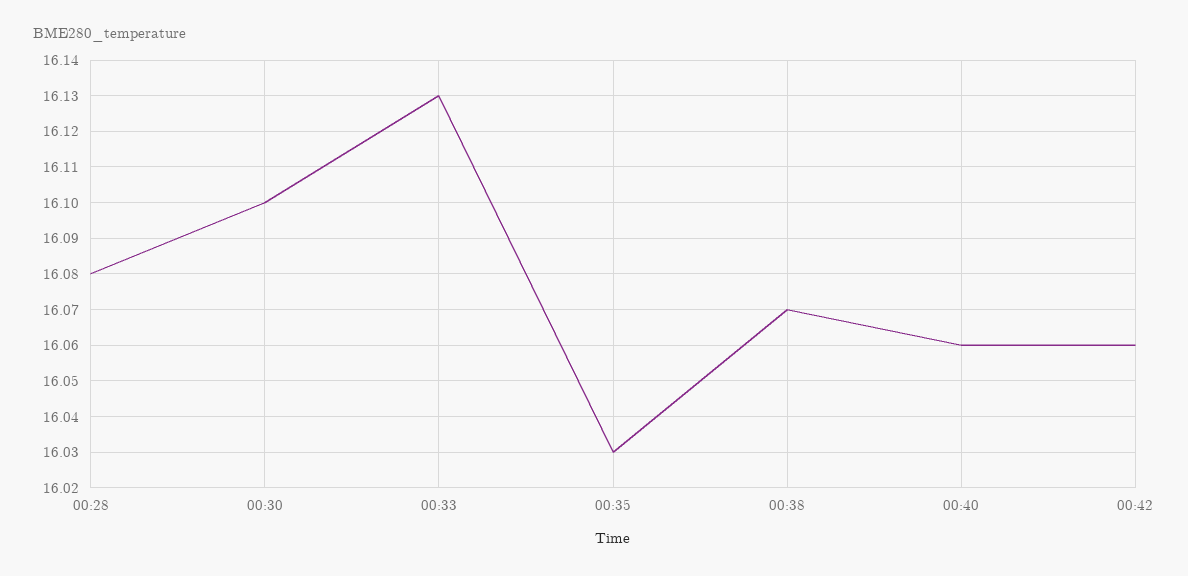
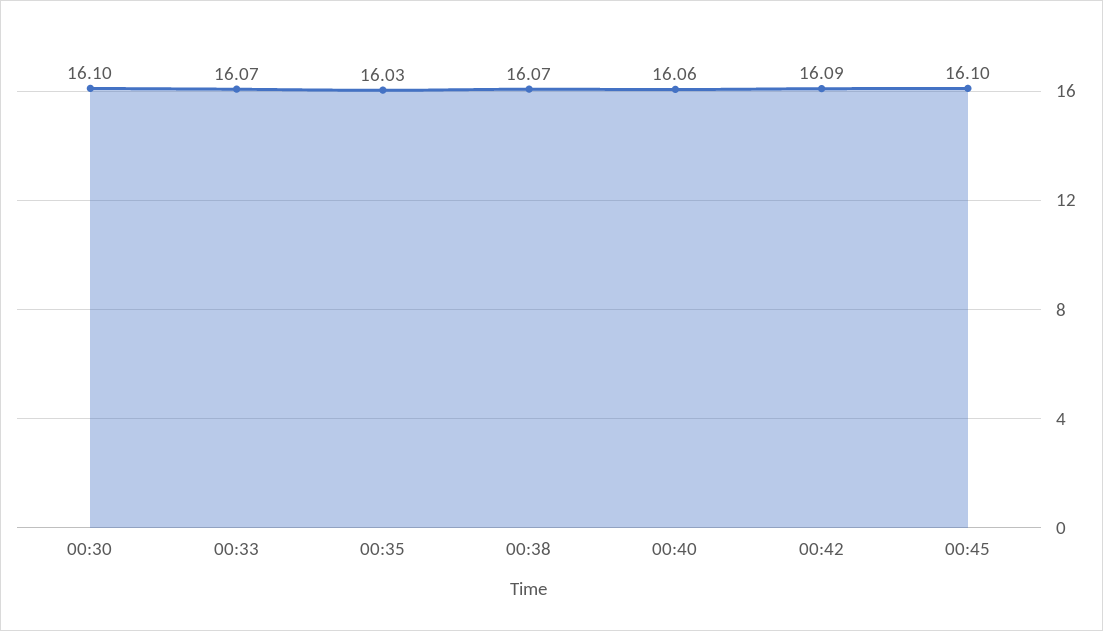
00:28: 16.08 -> none
00:33: 16.13 -> 16.07
00:42: 16.06 -> 16.09
00:45: none -> 16.1

